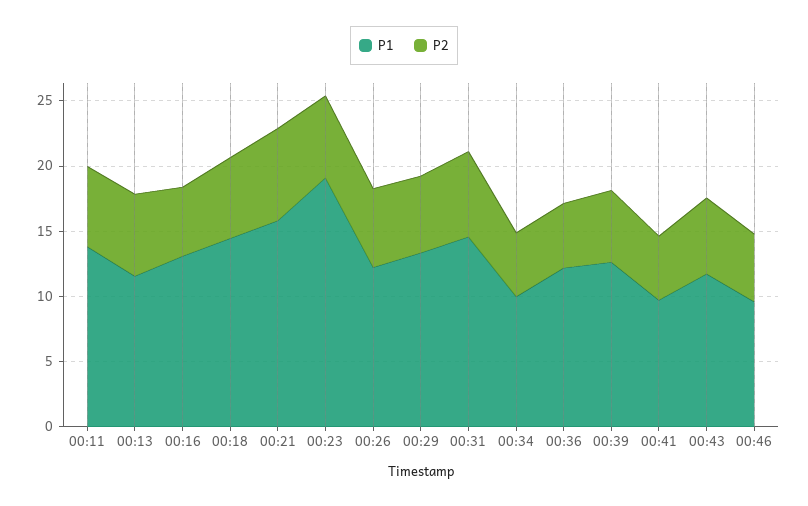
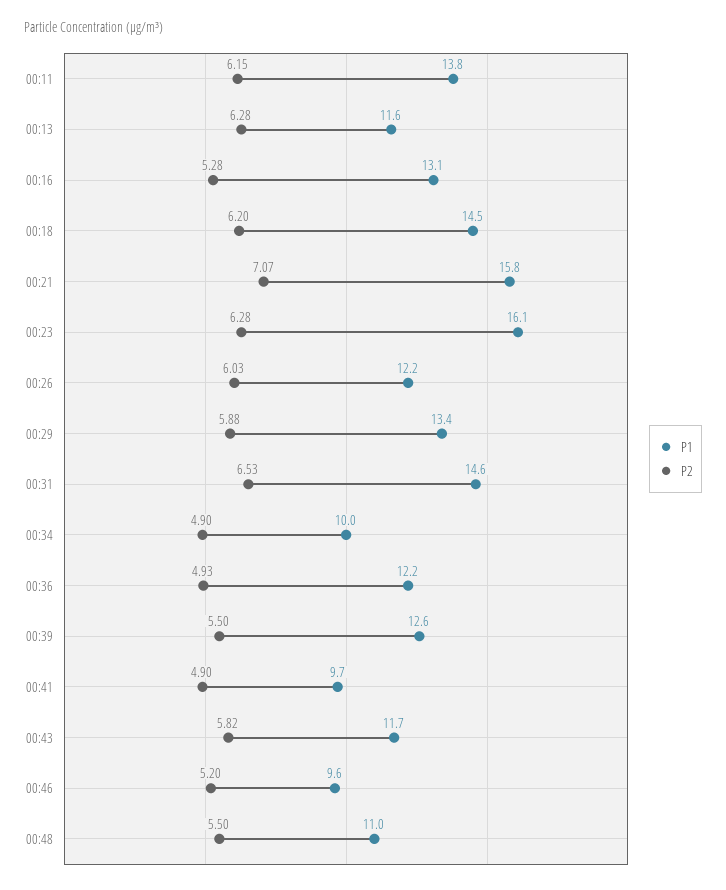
P1, 00:23: 19 -> 16.1
P1, 00:48: none -> 11
P2, 00:48: none -> 5.5

